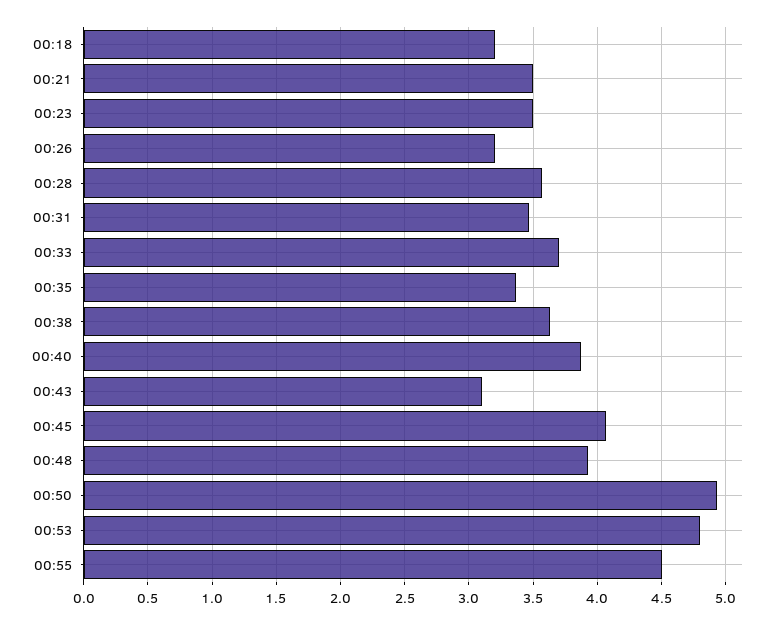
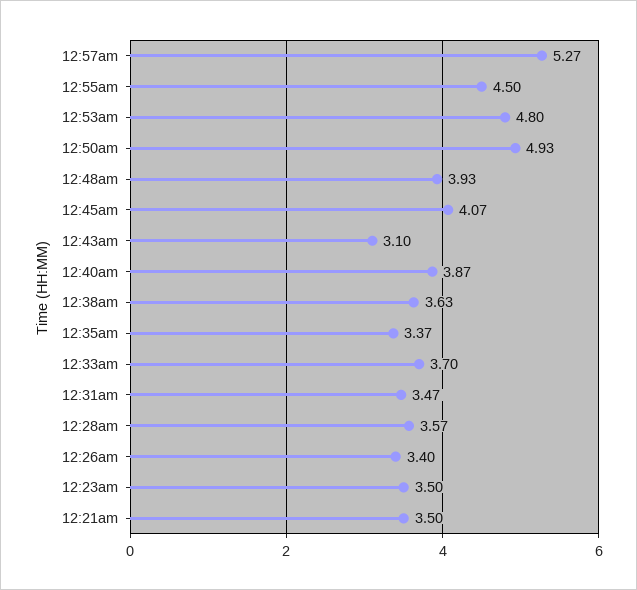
00:18: 3.2 -> none
00:26: 3.2 -> 3.4
12:57am: none -> 5.27

